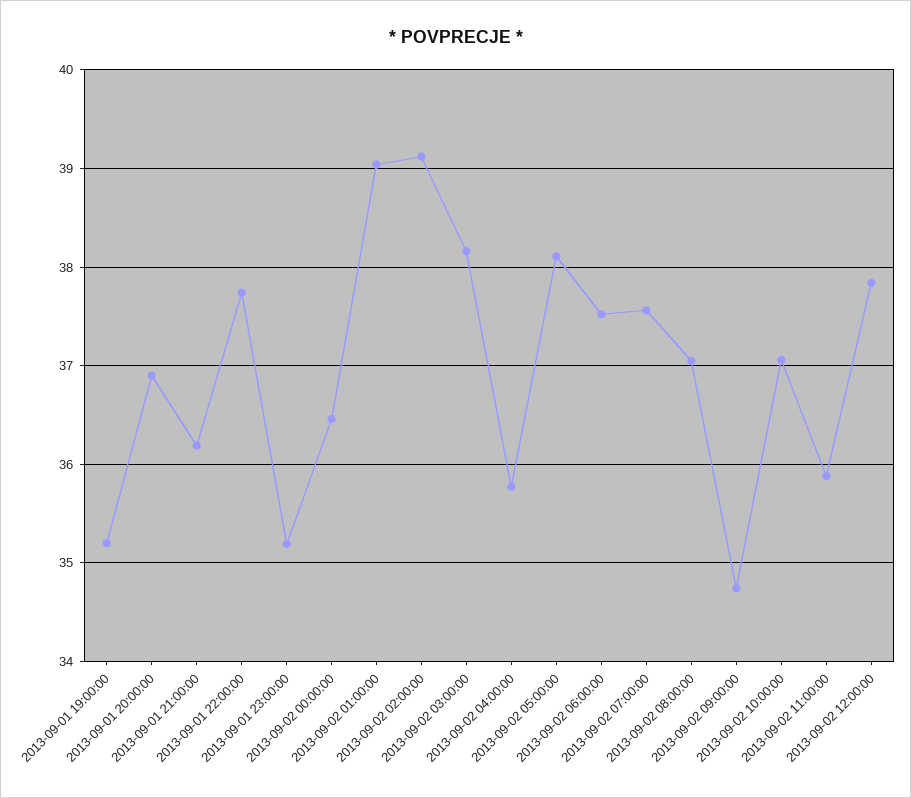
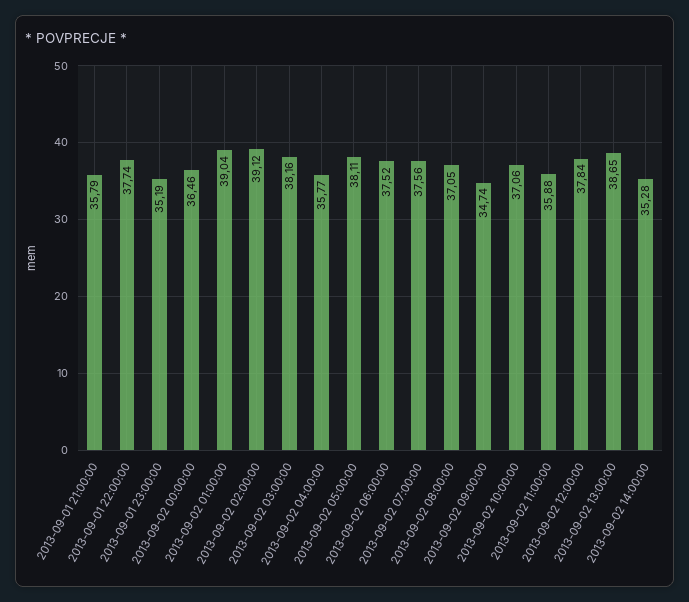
2013-09-01 19:00:00: 35.2 -> none
2013-09-01 20:00:00: 36.9 -> none
2013-09-01 21:00:00: 36.2 -> 35.79
2013-09-02 13:00:00: none -> 38.65
2013-09-02 14:00:00: none -> 35.28

